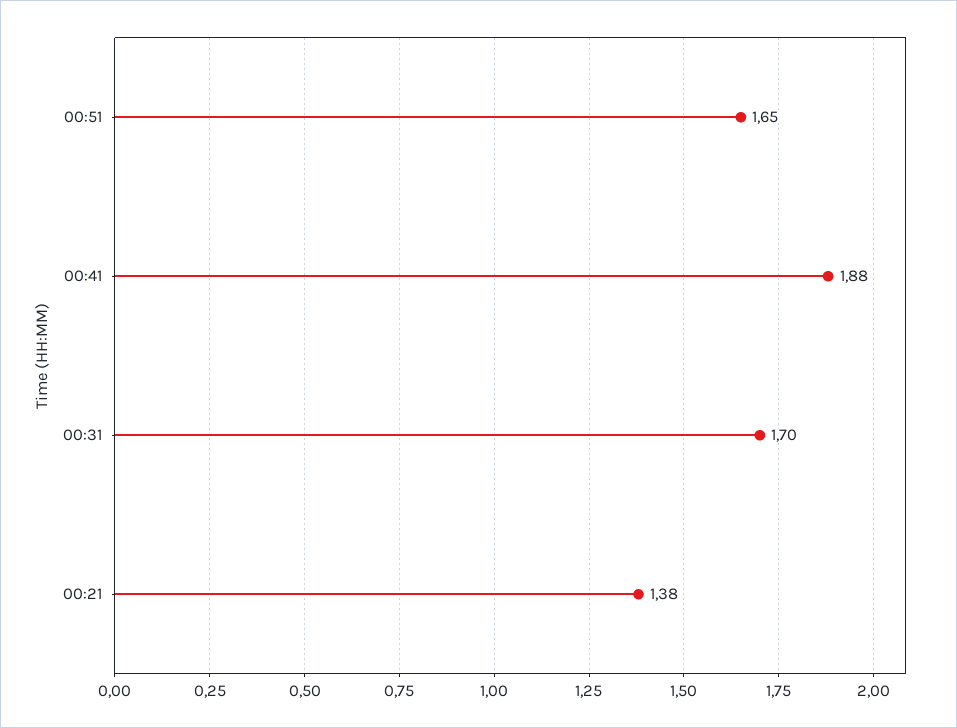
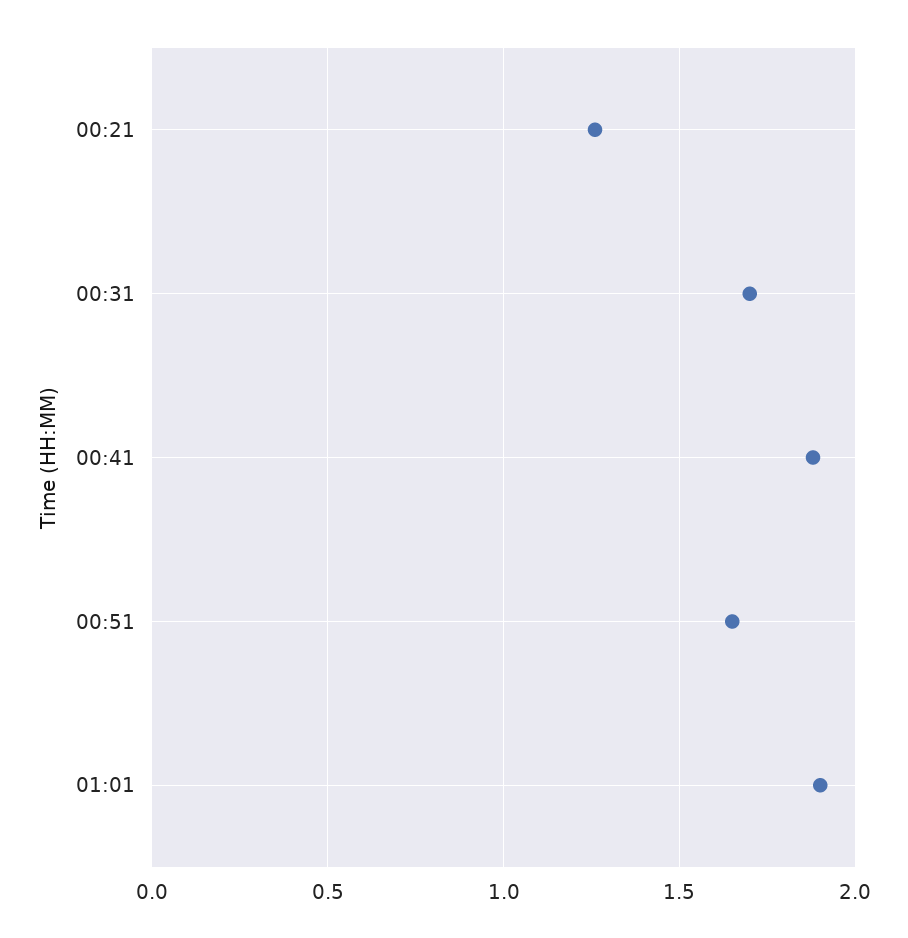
00:21: 1.38 -> 1.25
01:01: none -> 1.9

